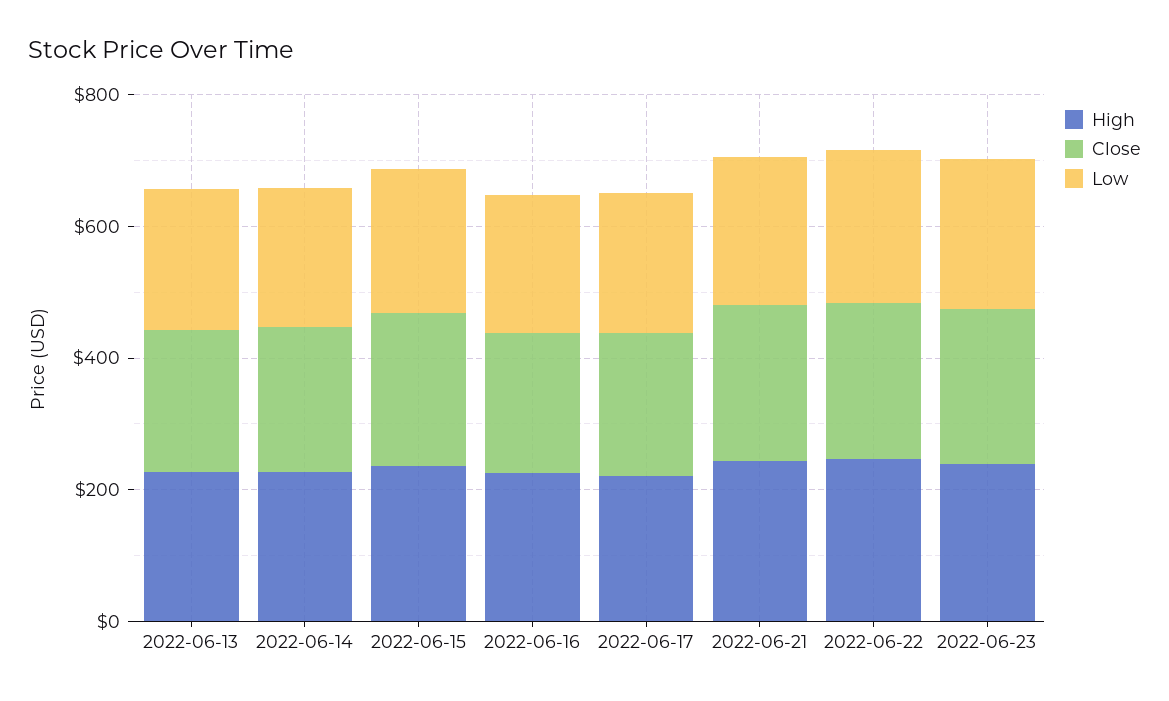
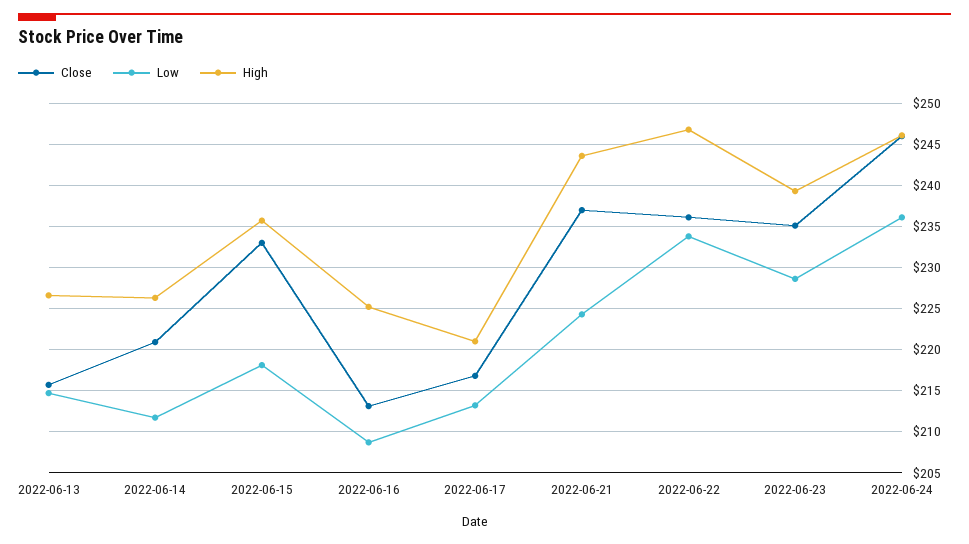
Close, 2022-06-24: none -> 246
Low, 2022-06-24: none -> 236
High, 2022-06-24: none -> 246

